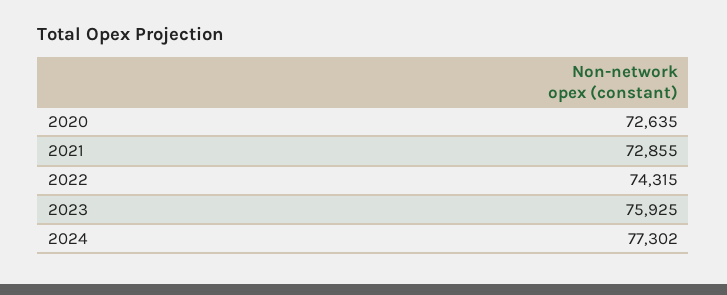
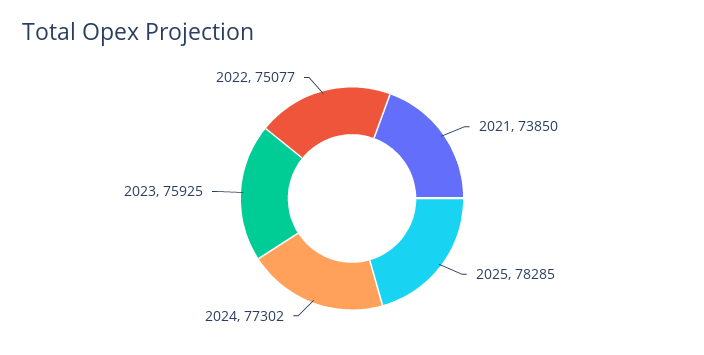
2020: 72635 -> none
2021: 72855 -> 73850
2022: 74315 -> 75077
2025: none -> 78285

